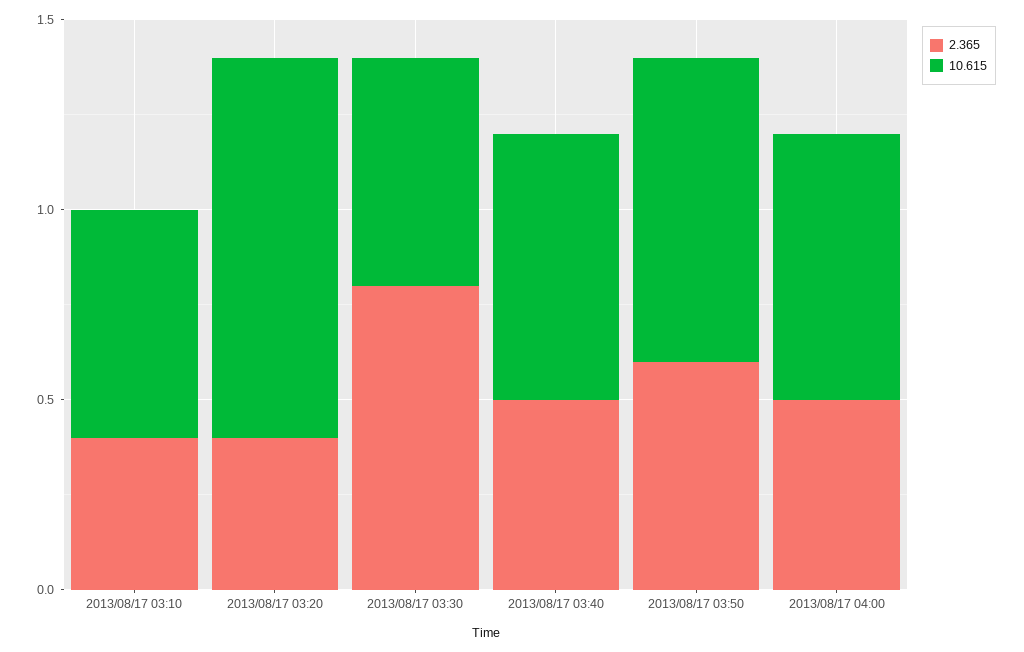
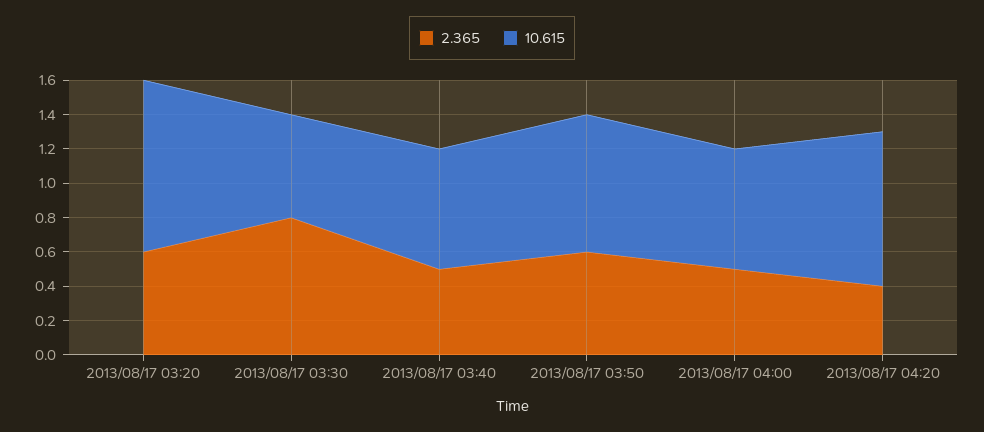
2.365, 2013/08/17 03:10: 0.4 -> none
10.615, 2013/08/17 03:10: 0.6 -> none
2.365, 2013/08/17 03:20: 0.4 -> 0.6
2.365, 2013/08/17 04:20: none -> 0.4
10.615, 2013/08/17 04:20: none -> 0.9

